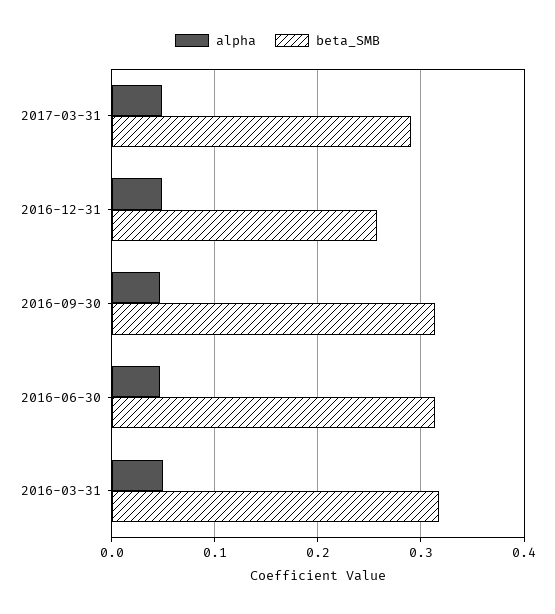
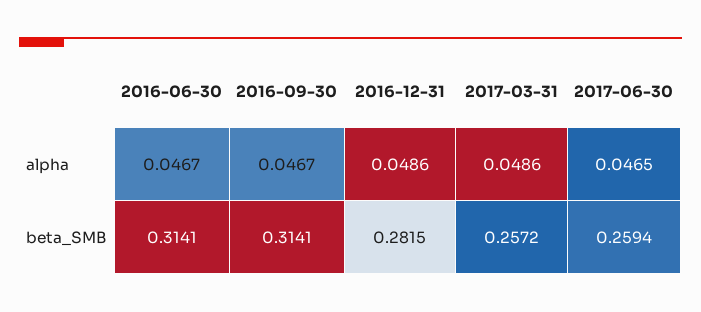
beta_SMB, 2017-03-31: 0.29 -> 0.2572
beta_SMB, 2016-12-31: 0.26 -> 0.2815
alpha, 2016-03-31: 0.05 -> none
beta_SMB, 2016-03-31: 0.32 -> none
alpha, 2017-06-30: none -> 0.0465
beta_SMB, 2017-06-30: none -> 0.2594

